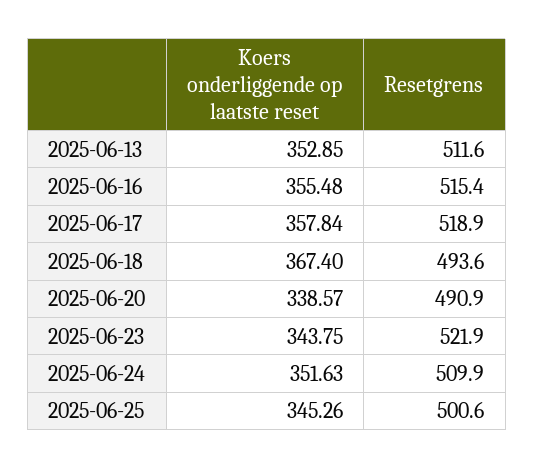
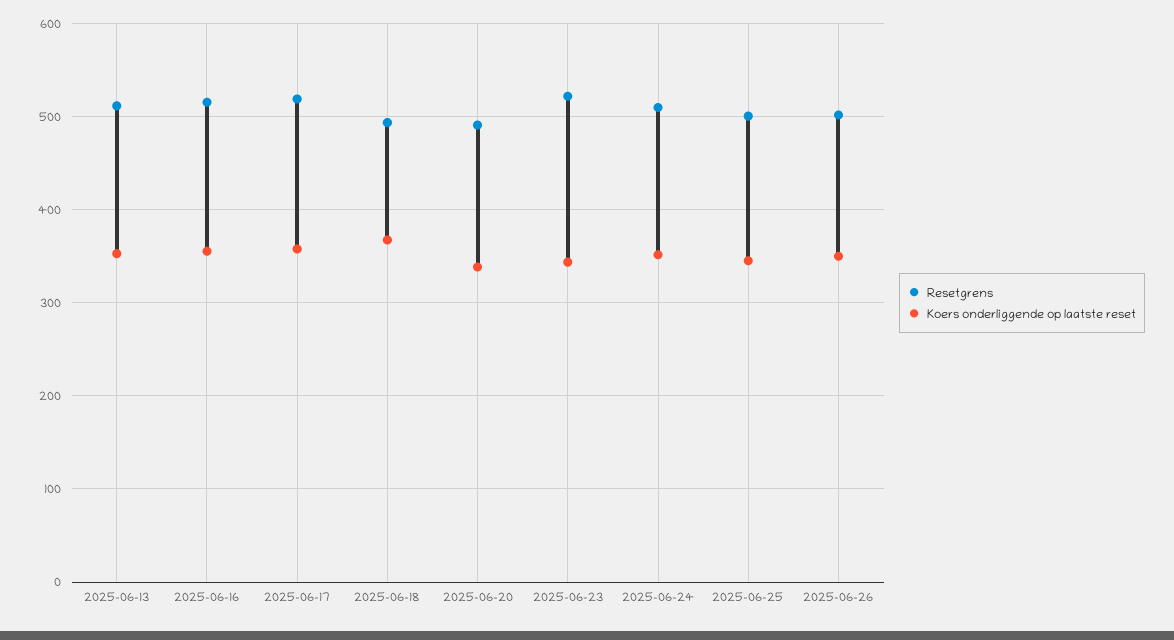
Resetgrens, 2025-06-26: none -> 500
Koers onderliggende op laatste reset, 2025-06-26: none -> 350

